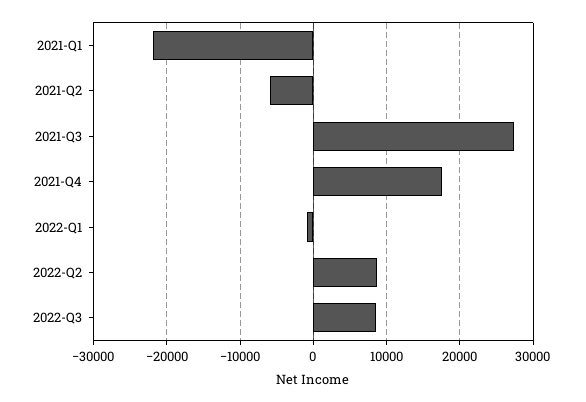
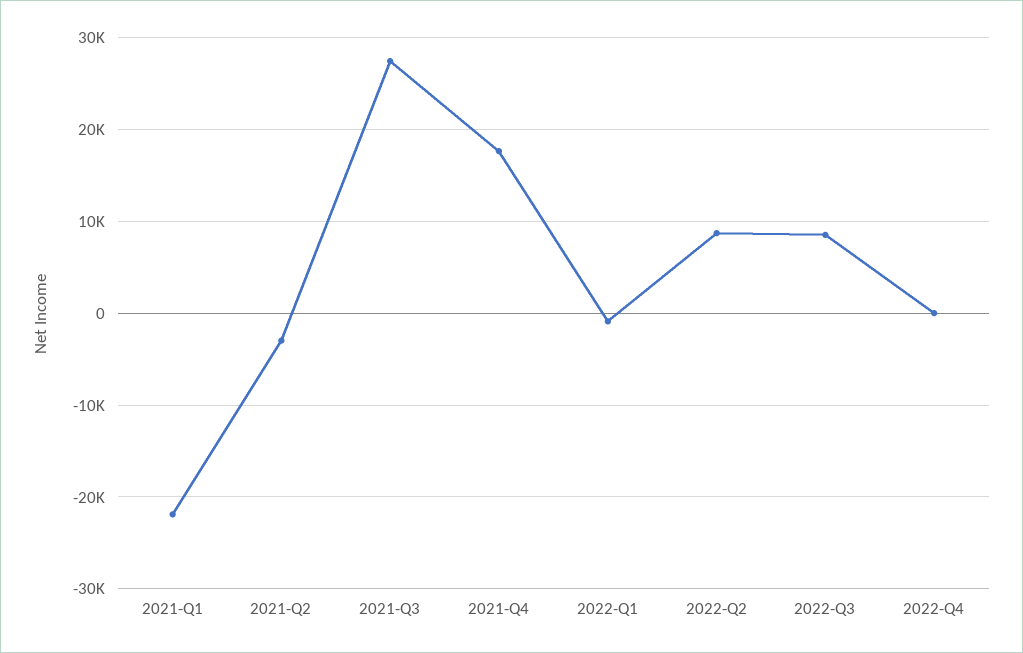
2021-Q2: -6000 -> -3000
2022-Q4: none -> 0

